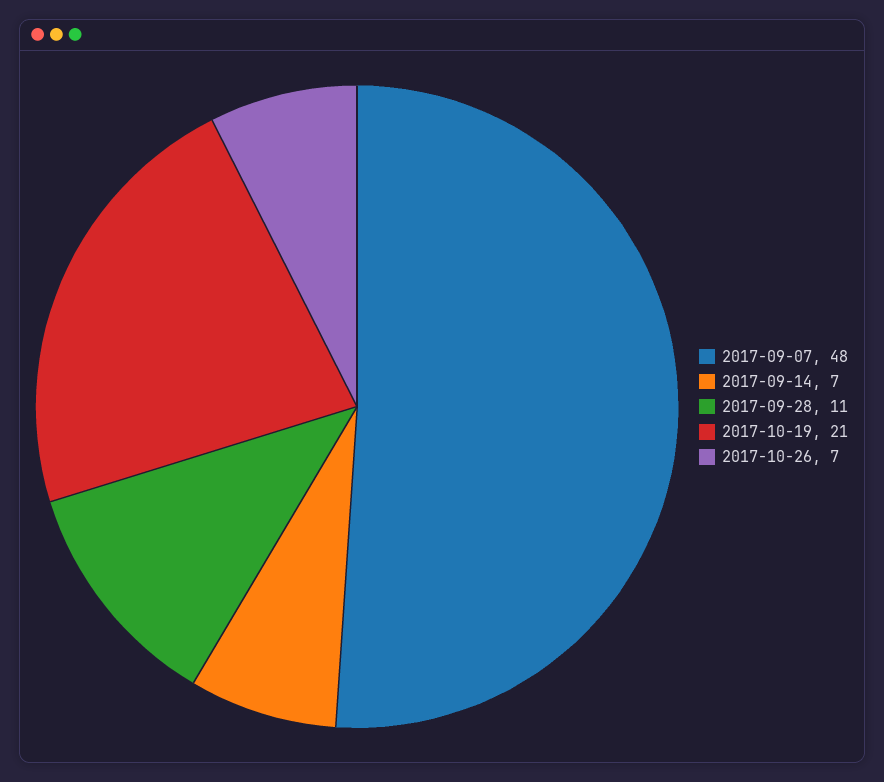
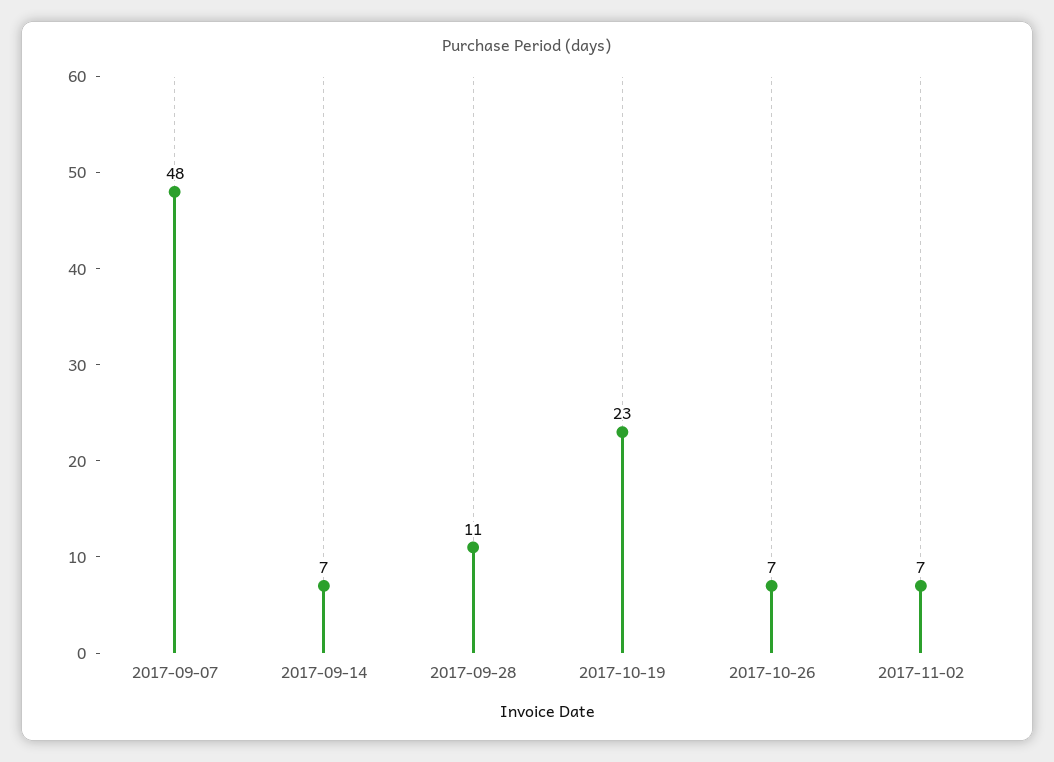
2017-10-19: 21 -> 23
2017-11-02: none -> 7

